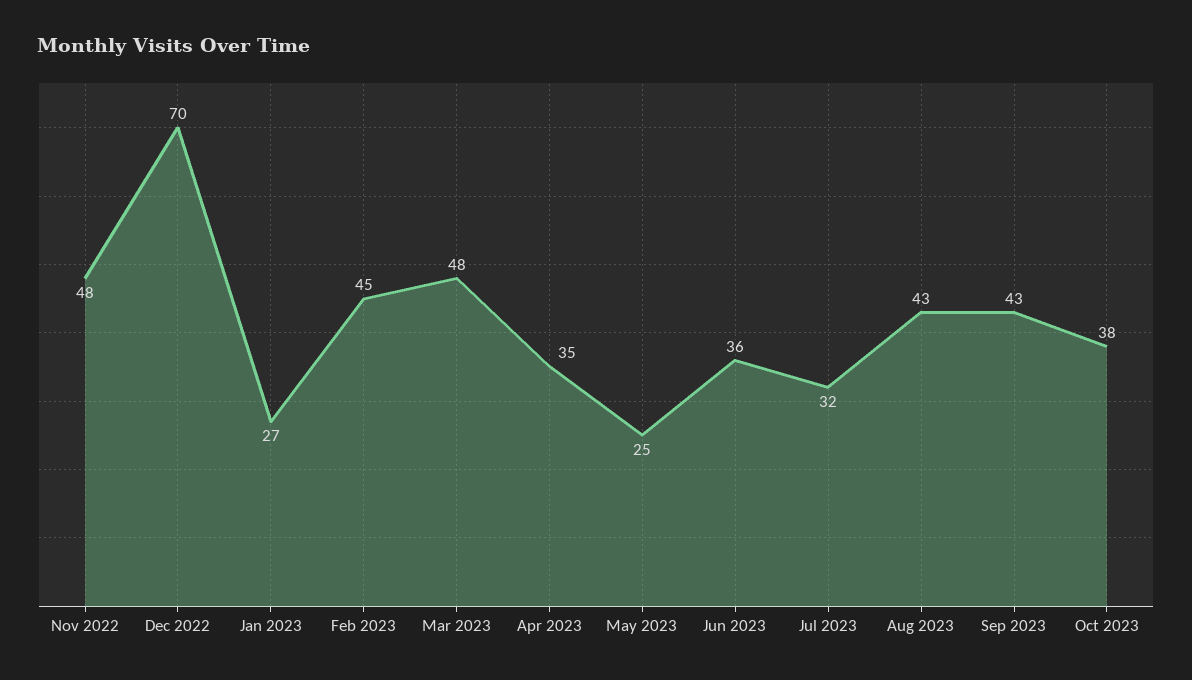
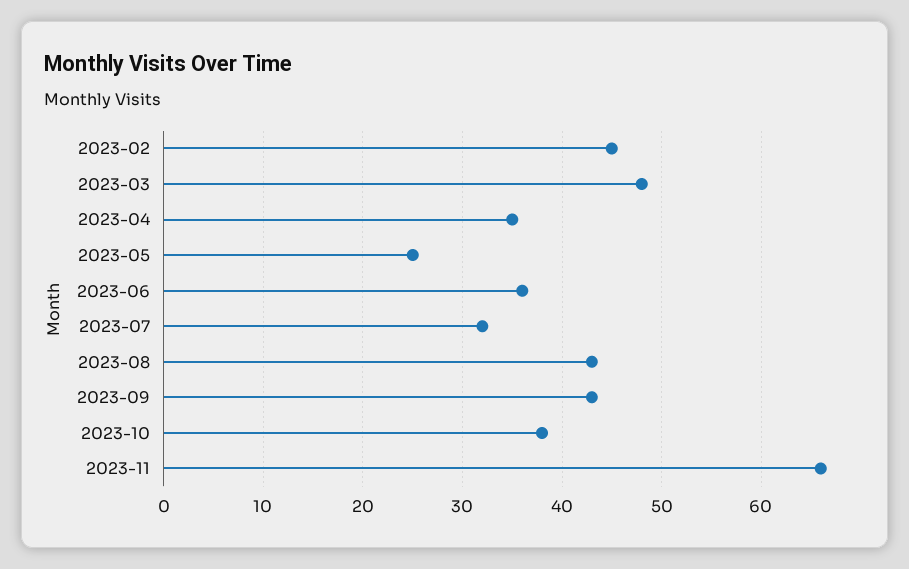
Nov 2022: 48 -> none
Dec 2022: 70 -> none
Jan 2023: 27 -> none
2023-11: none -> 66

